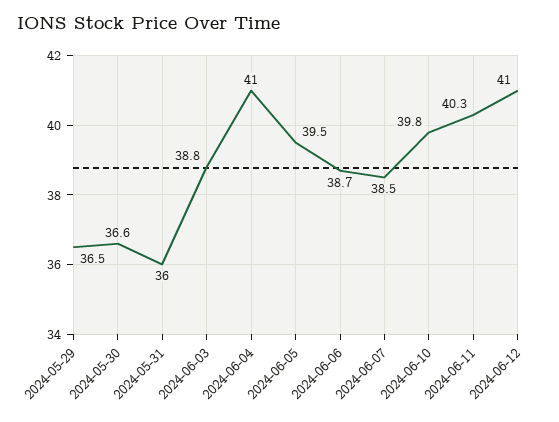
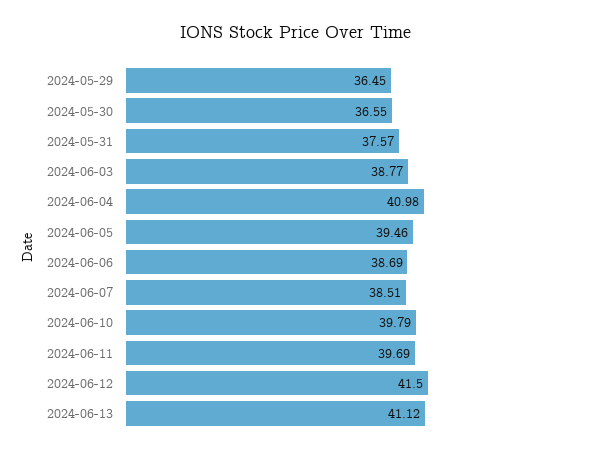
2024-05-31: 36 -> 37.57
2024-06-11: 40.3 -> 39.69
2024-06-12: 41 -> 41.5
2024-06-13: none -> 41.12

